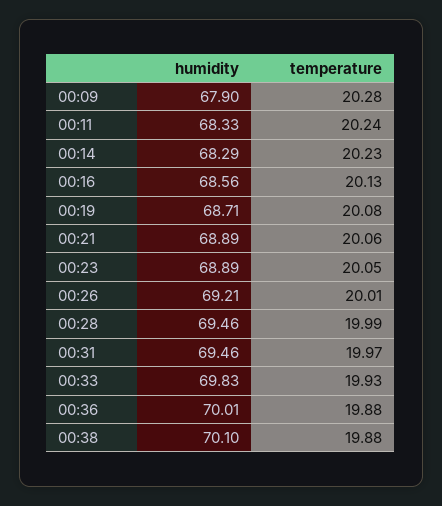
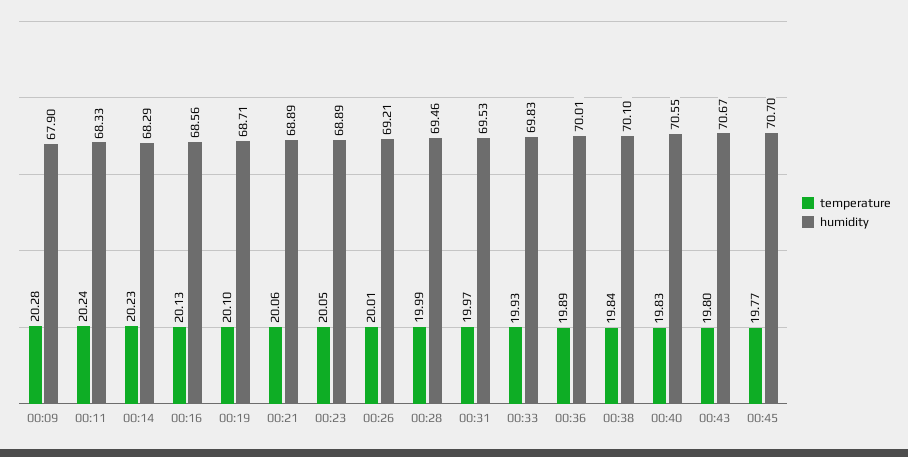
temperature, 00:19: 20.08 -> 20.1
humidity, 00:31: 69.46 -> 69.53
temperature, 00:36: 19.88 -> 19.89
temperature, 00:38: 19.88 -> 19.84
temperature, 00:40: none -> 19.83
humidity, 00:40: none -> 70.55
temperature, 00:43: none -> 19.8
humidity, 00:43: none -> 70.67
temperature, 00:45: none -> 19.77
humidity, 00:45: none -> 70.7

